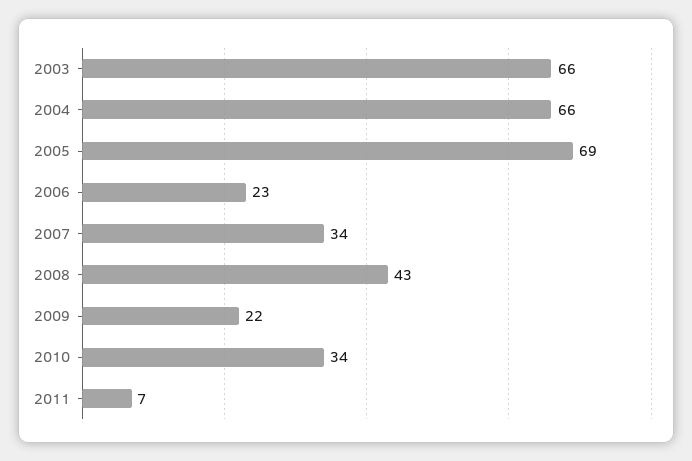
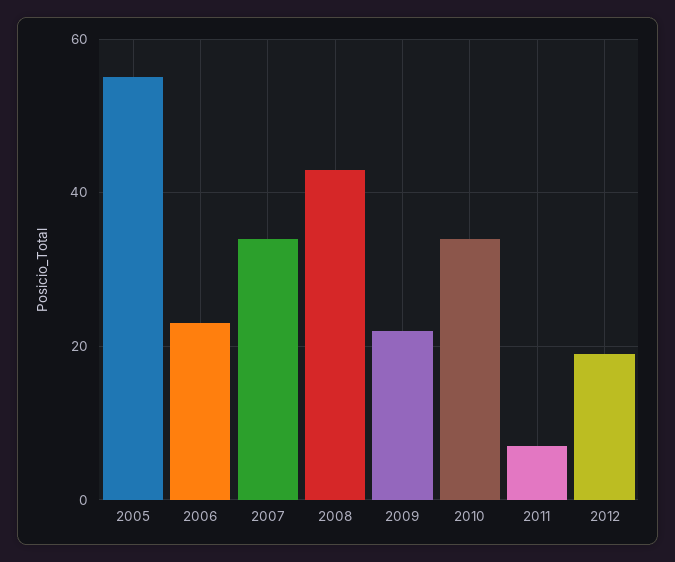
2003: 66 -> none
2004: 66 -> none
2005: 69 -> 55
2012: none -> 20

